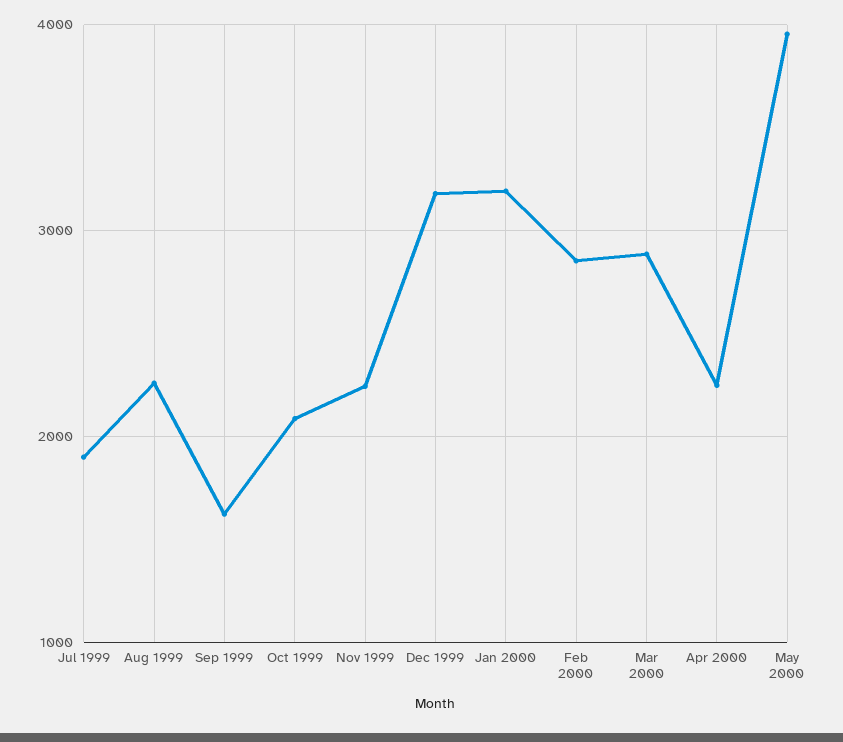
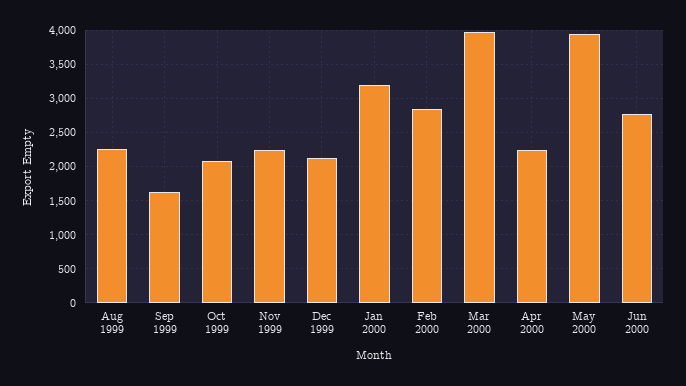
Jul 1999: 1900 -> none
Dec 1999: 3200 -> 2100
Mar 2000: 2900 -> 4000
Jun 2000: none -> 2800

